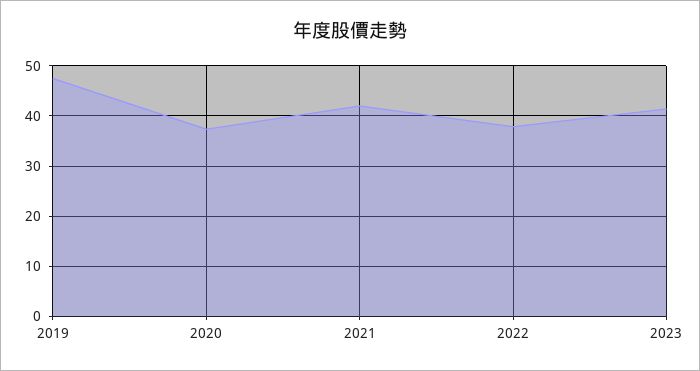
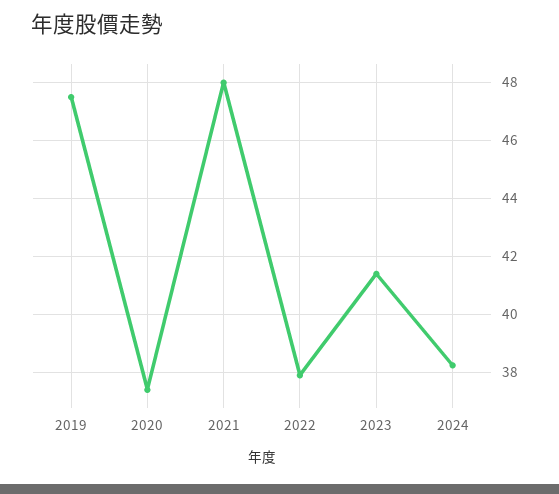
2021: 42 -> 48
2024: none -> 38.25

